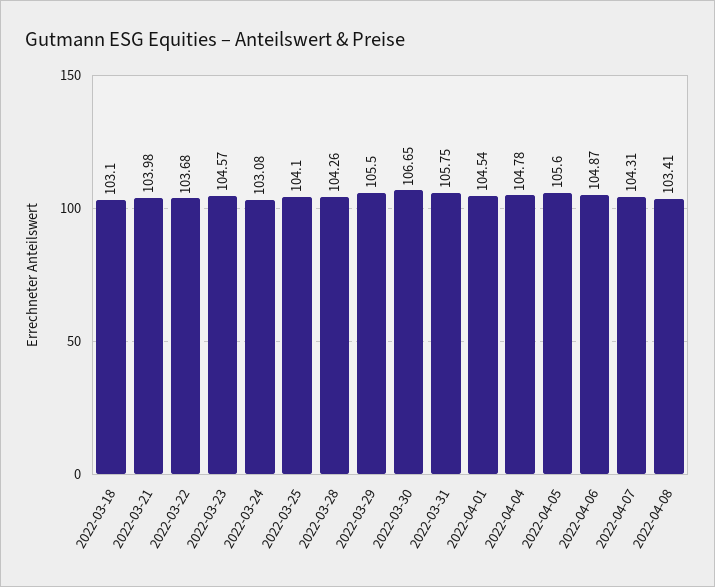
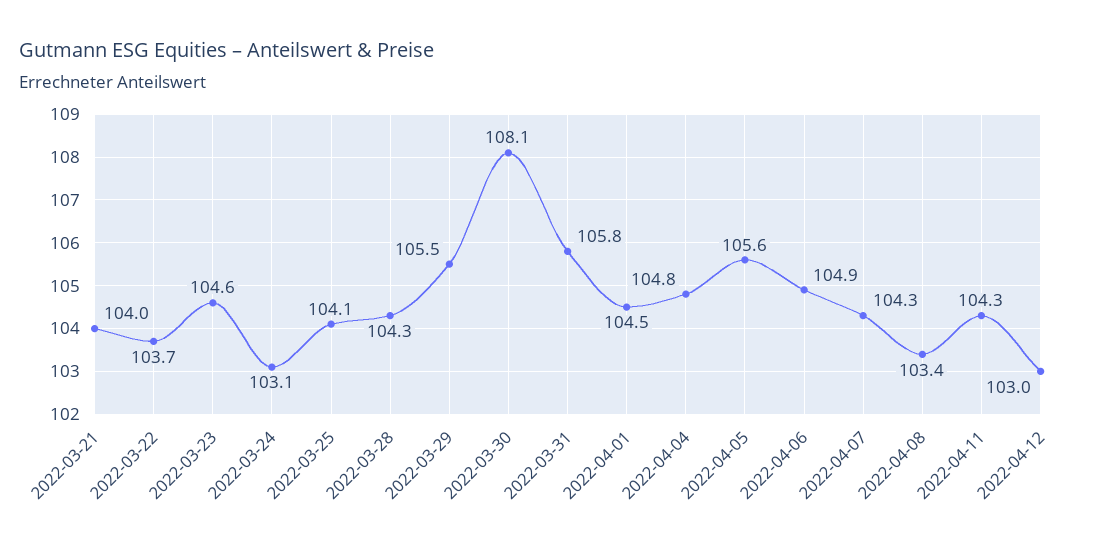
2022-03-18: 103.1 -> none
2022-03-30: 106.65 -> 108.1
2022-04-11: none -> 104.3
2022-04-12: none -> 103

